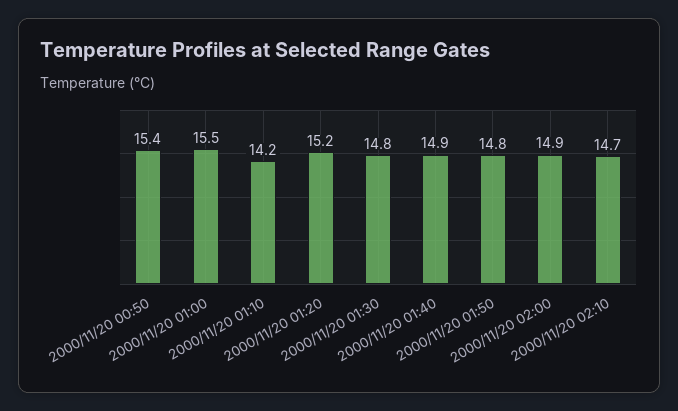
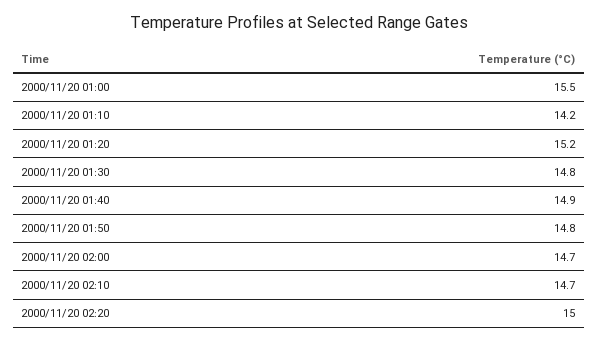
2000/11/20 00:50: 15.4 -> none
2000/11/20 02:00: 14.9 -> 14.7
2000/11/20 02:20: none -> 15

